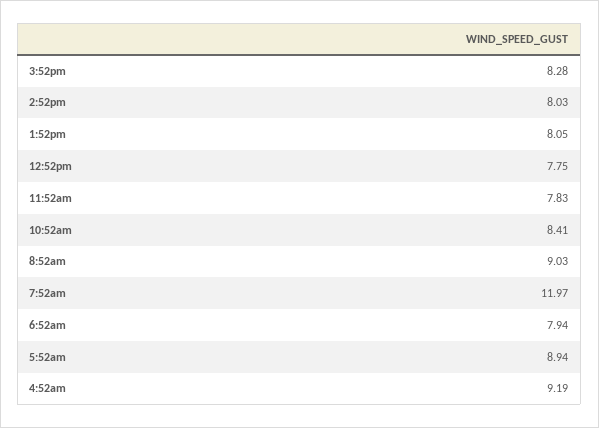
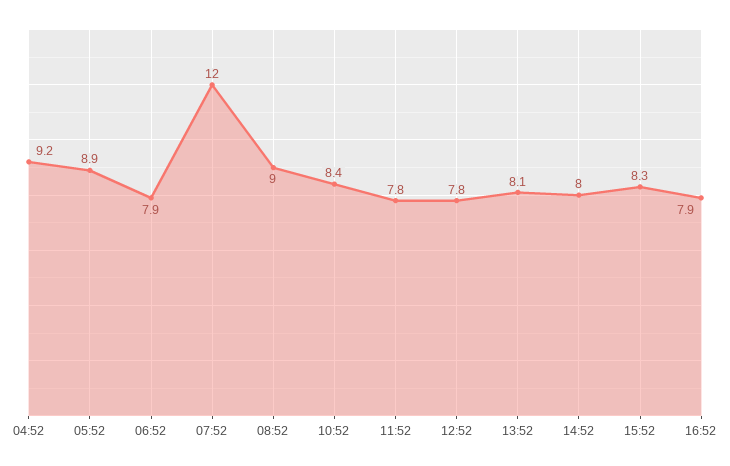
16:52: none -> 7.9

